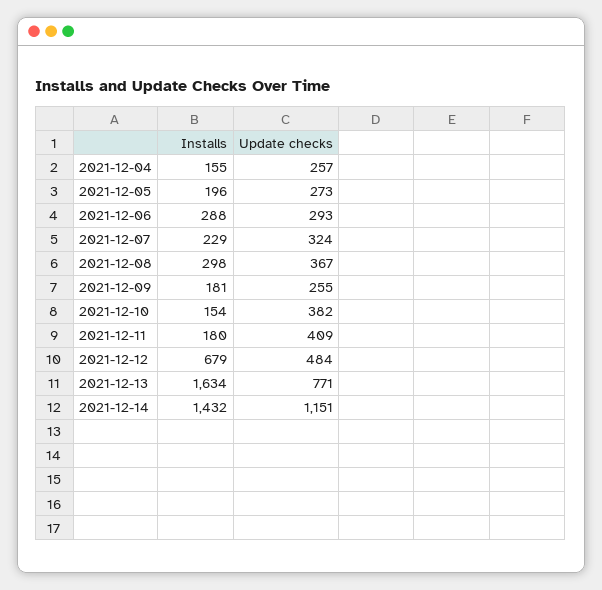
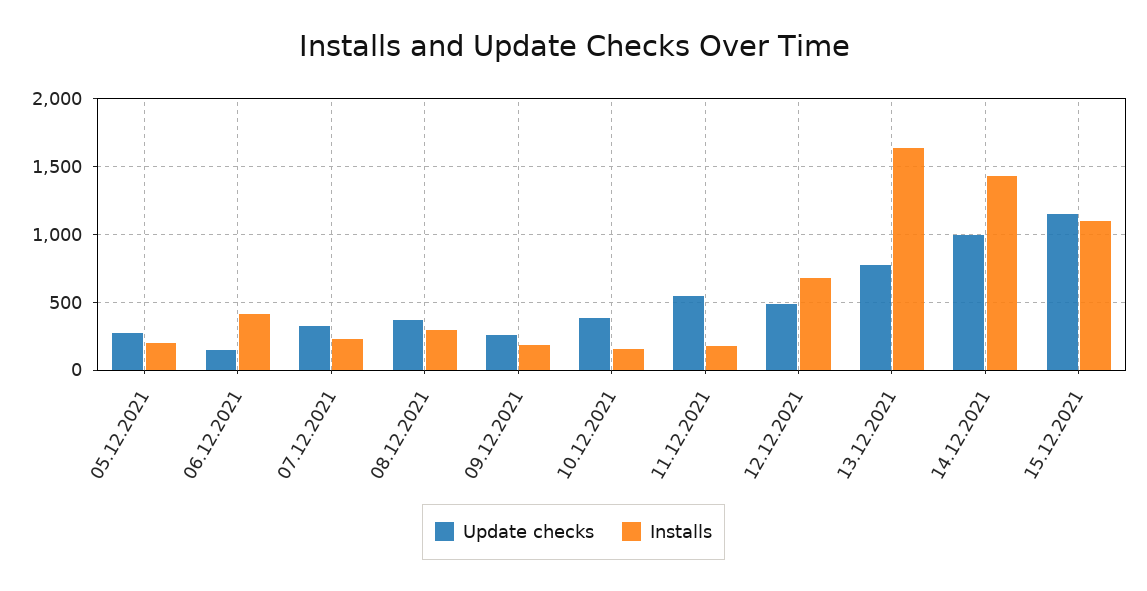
Installs, 2021-12-04: 155 -> none
Update checks, 2021-12-04: 257 -> none
Installs, 2021-12-06: 288 -> 400
Update checks, 2021-12-06: 293 -> 150
Update checks, 2021-12-11: 409 -> 550
Update checks, 2021-12-14: 1151 -> 1000
Update checks, 15.12.2021: none -> 1150
Installs, 15.12.2021: none -> 1100

